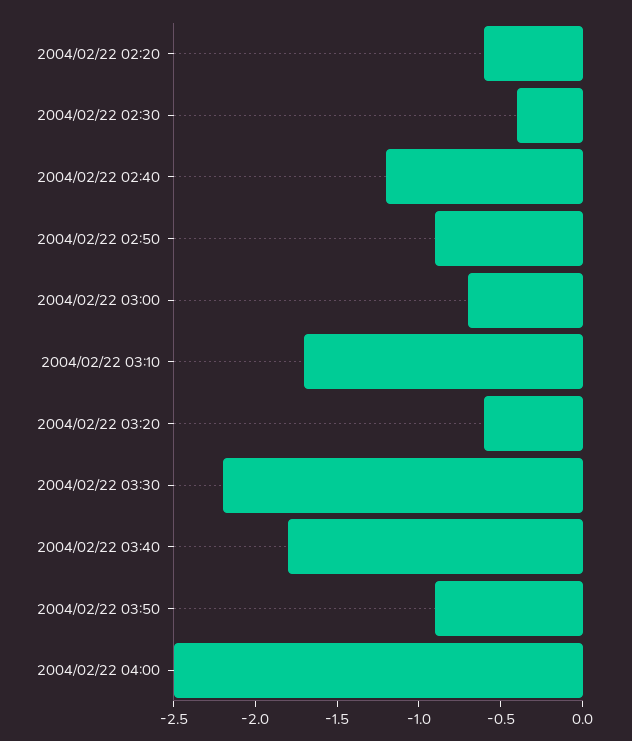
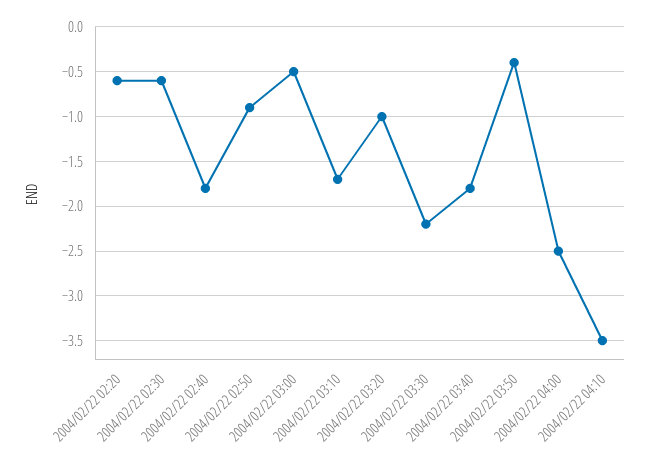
2004/02/22 02:30: -0.4 -> -0.6
2004/02/22 02:40: -1.2 -> -1.8
2004/02/22 03:00: -0.7 -> -0.5
2004/02/22 03:20: -0.6 -> -1
2004/02/22 03:50: -0.9 -> -0.4
2004/02/22 04:10: none -> -3.5

